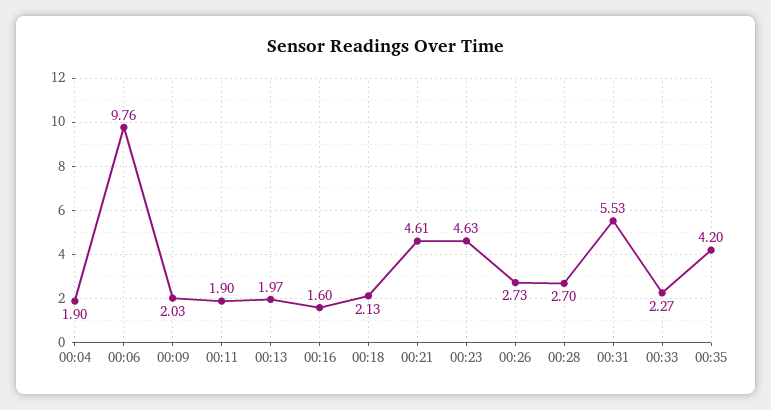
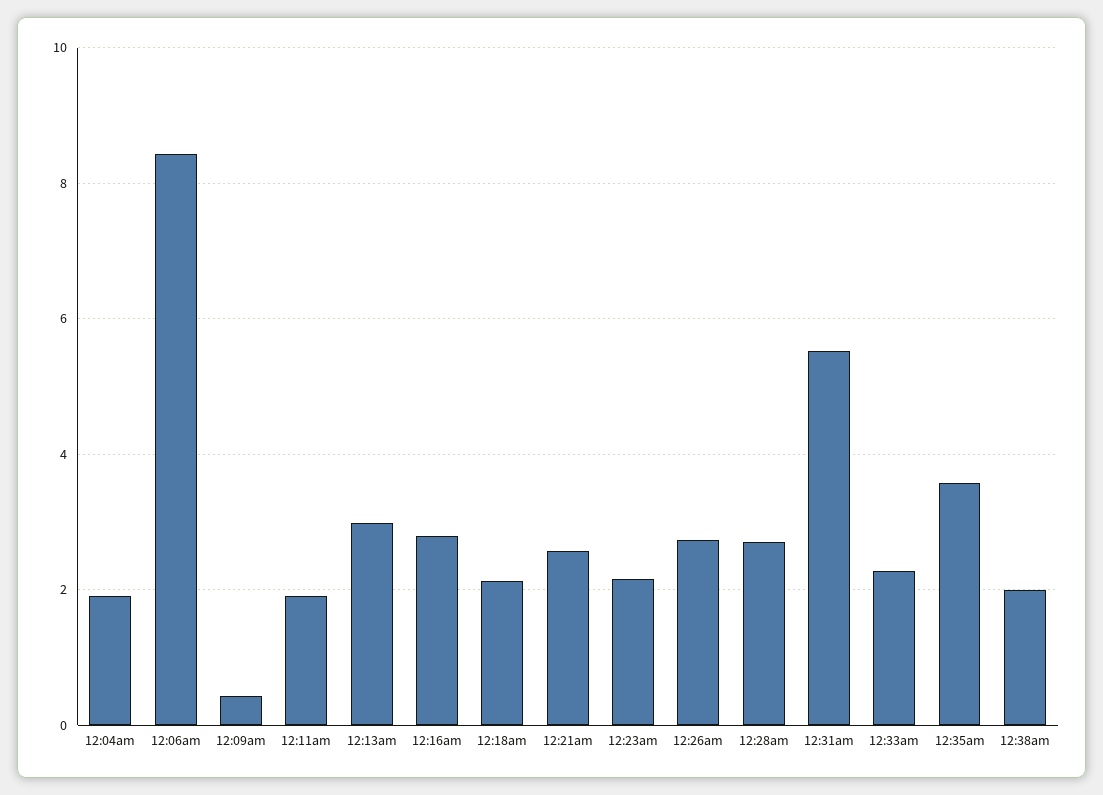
00:06: 9.76 -> 8.4
00:09: 2.03 -> 0.4
00:13: 1.97 -> 3
00:16: 1.6 -> 2.8
00:21: 4.61 -> 2.6
00:23: 4.63 -> 2.2
00:35: 4.2 -> 3.6
12:38am: none -> 2

